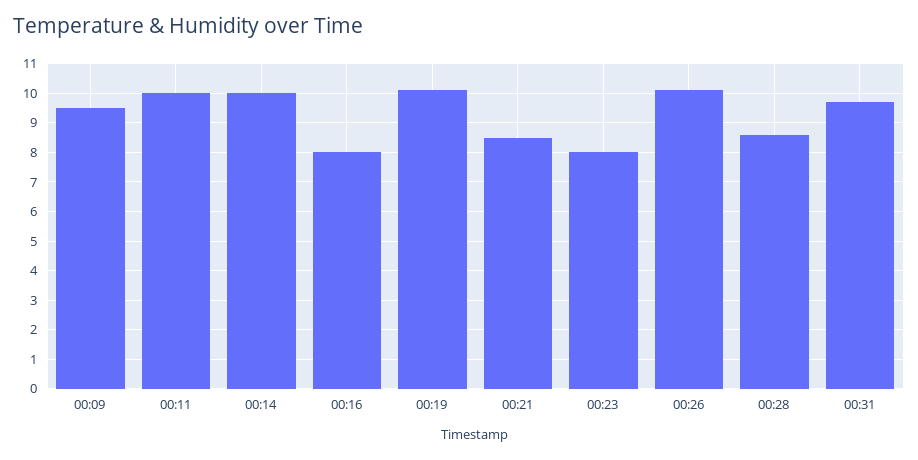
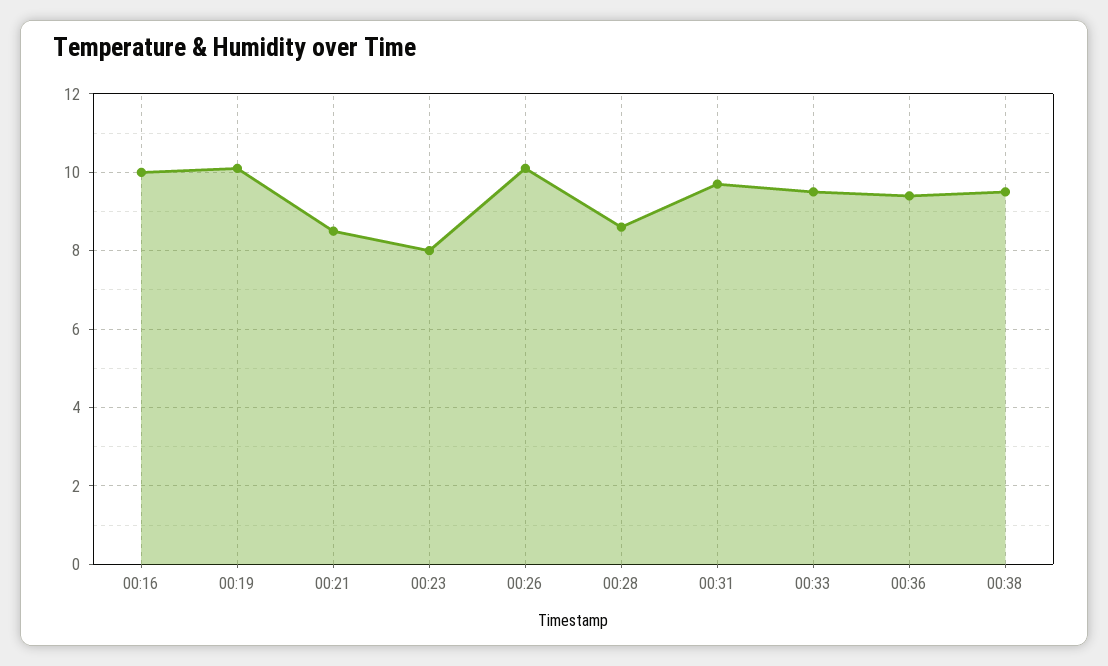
00:09: 9.5 -> none
00:11: 10 -> none
00:14: 10 -> none
00:16: 8 -> 10
00:33: none -> 9.5
00:36: none -> 9.5
00:38: none -> 9.5

